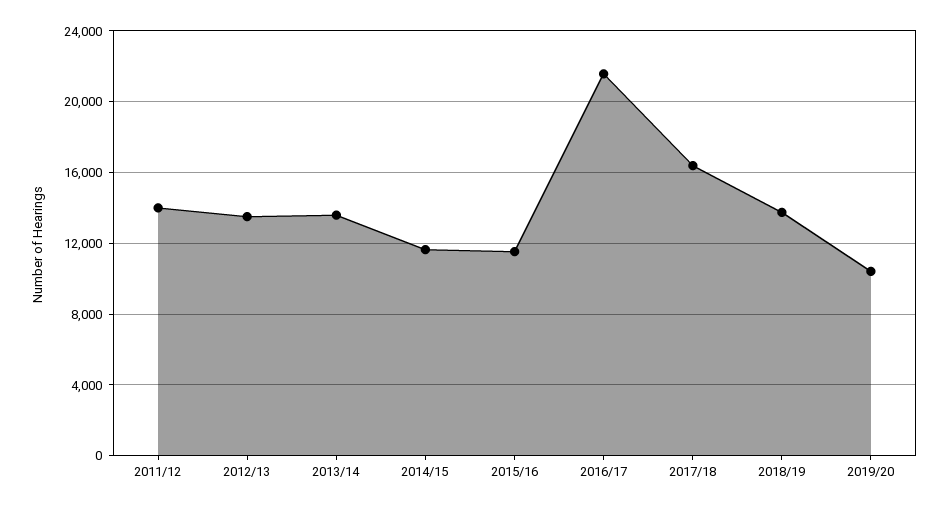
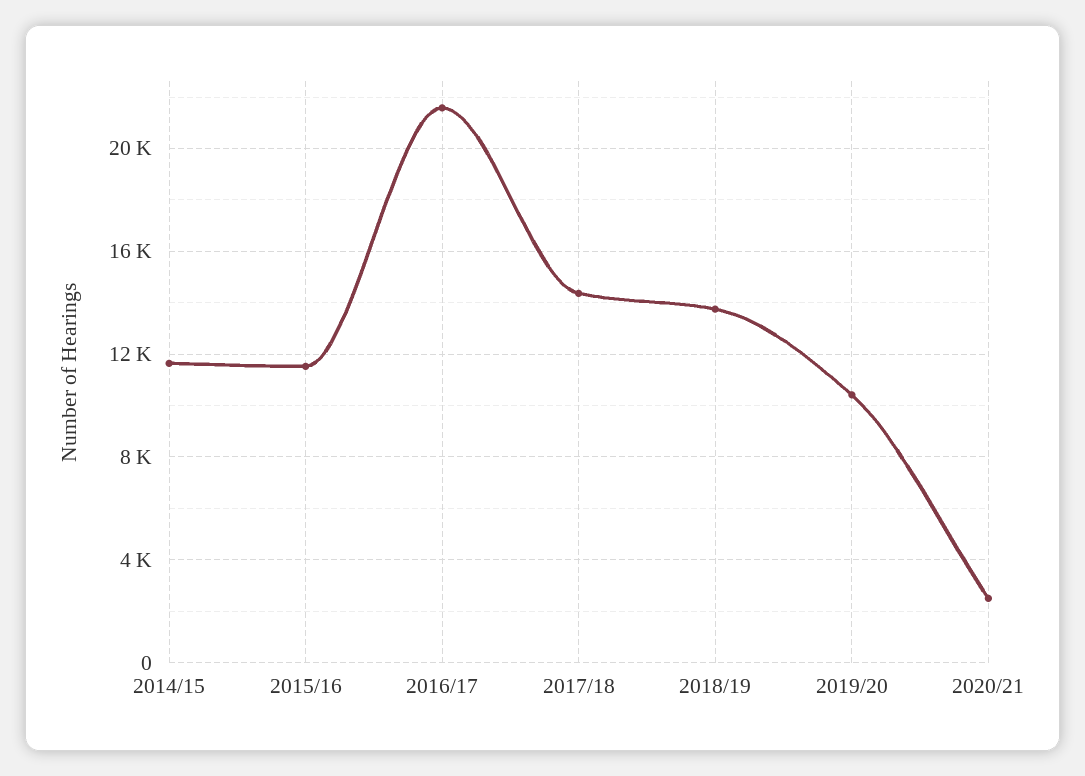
2011/12: 14000 -> none
2012/13: 13500 -> none
2013/14: 13500 -> none
2017/18: 16500 -> 14500
2020/21: none -> 2500

